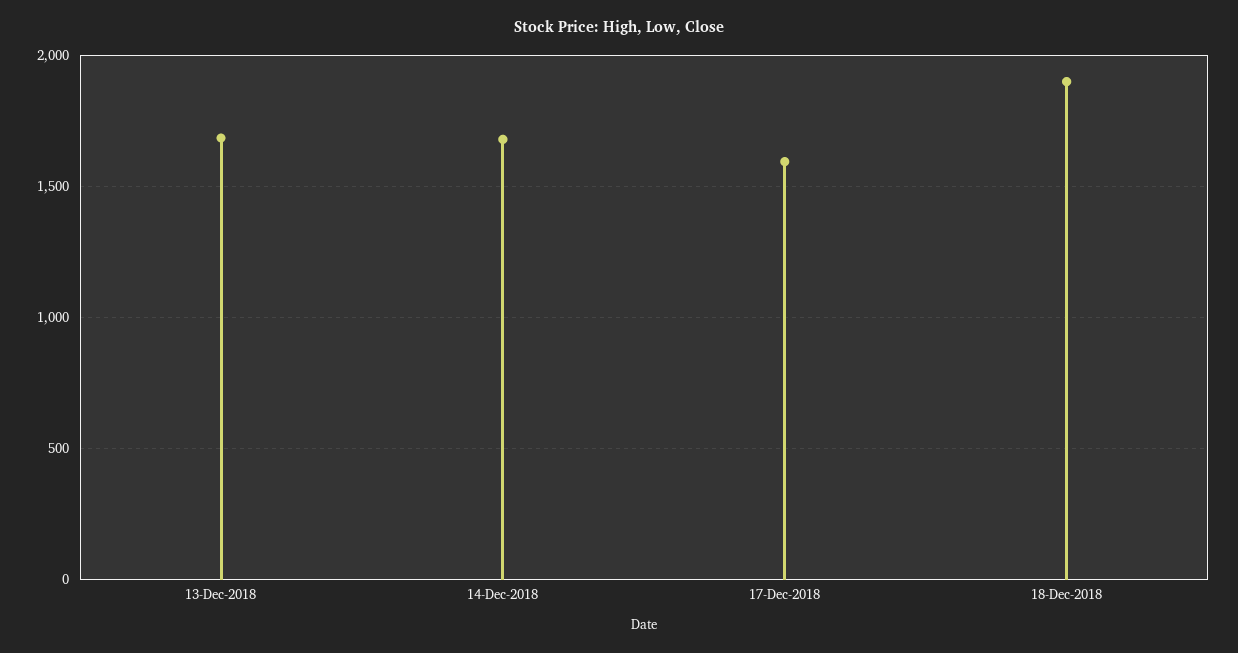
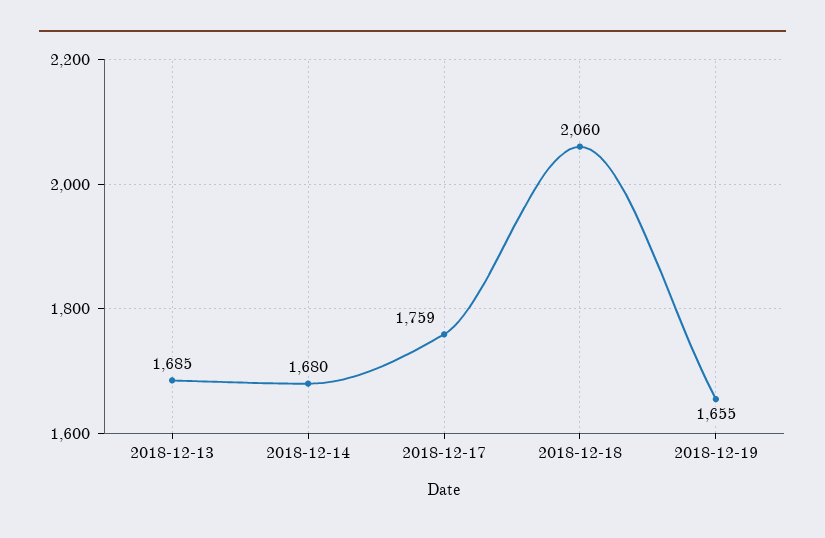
17-Dec-2018: 1600 -> 1759
18-Dec-2018: 1900 -> 2060
2018-12-19: none -> 1655

